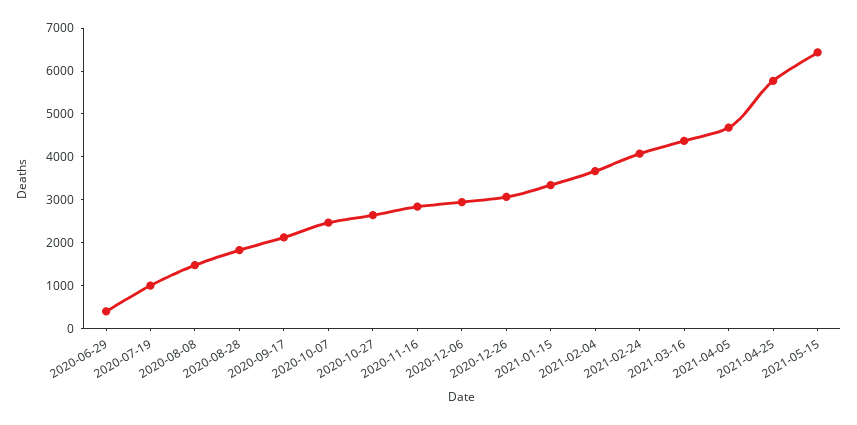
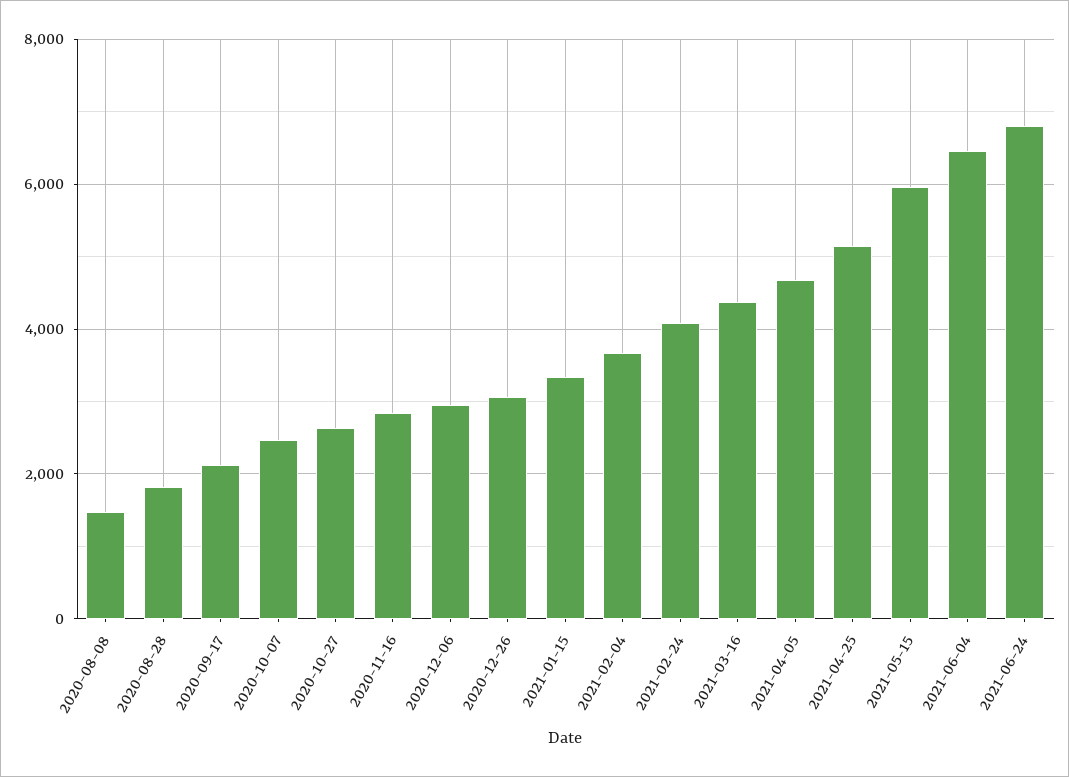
2020-06-29: 400 -> none
2020-07-19: 1000 -> none
2021-04-25: 5800 -> 5200
2021-05-15: 6400 -> 6000
2021-06-04: none -> 6400
2021-06-24: none -> 6800

